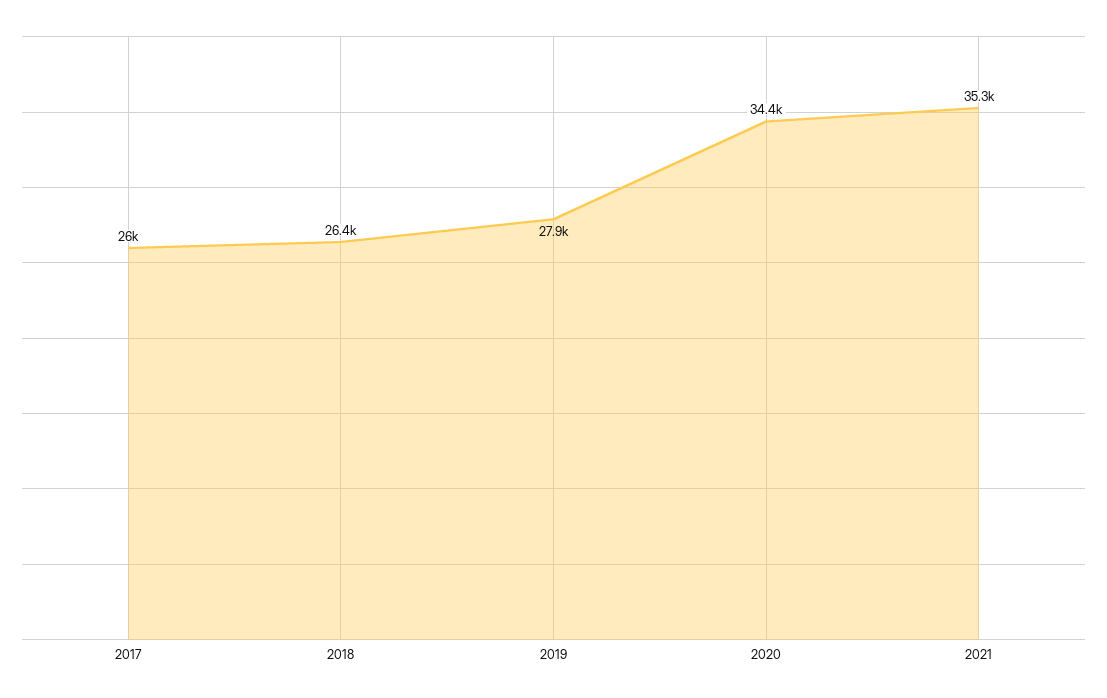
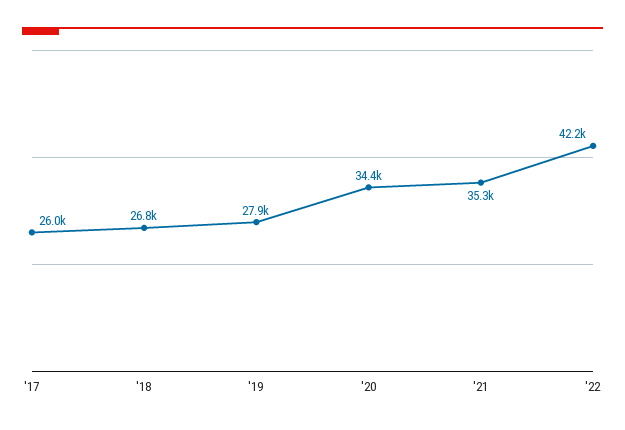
2018: 26400 -> 26800
'22: none -> 42200

